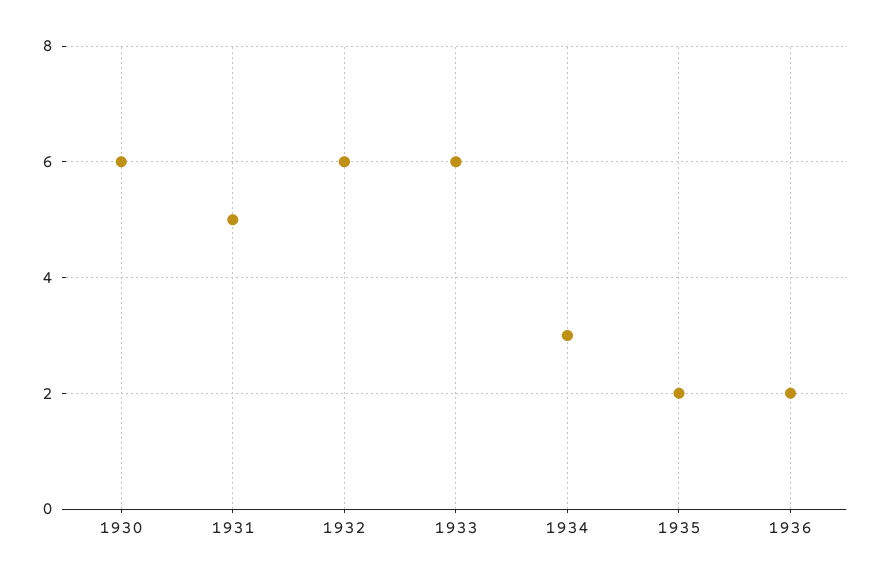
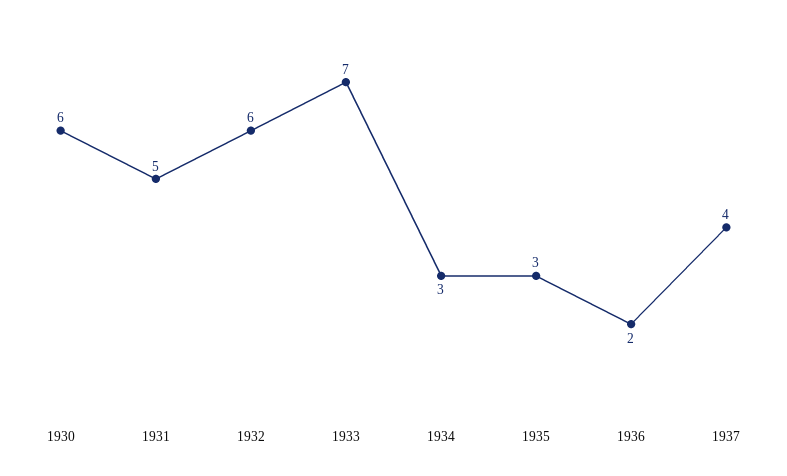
1933: 6 -> 7
1935: 2 -> 3
1937: none -> 4

